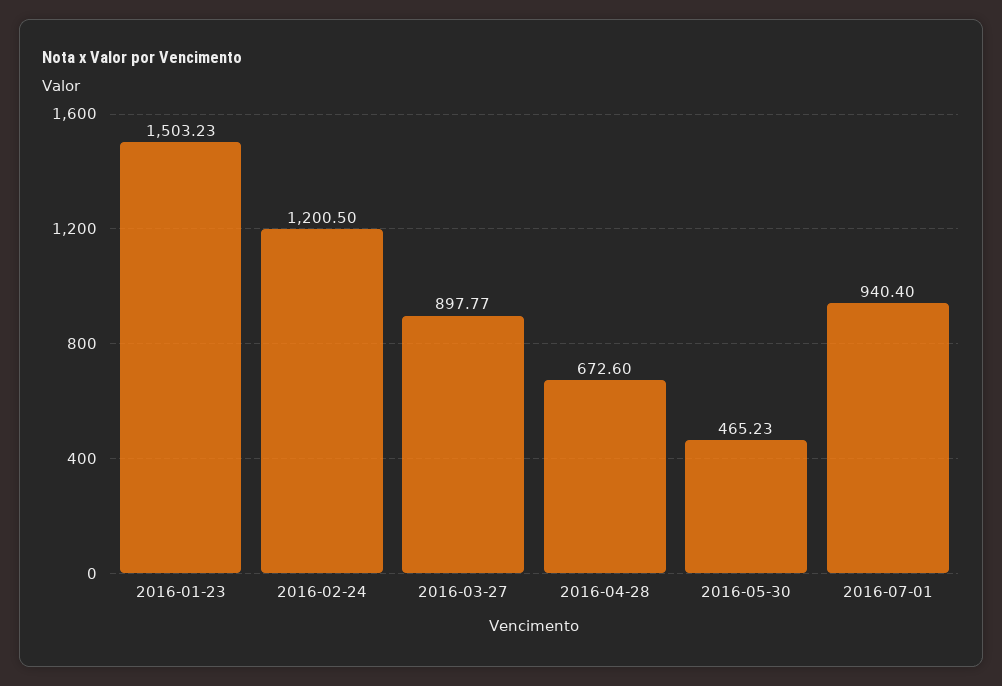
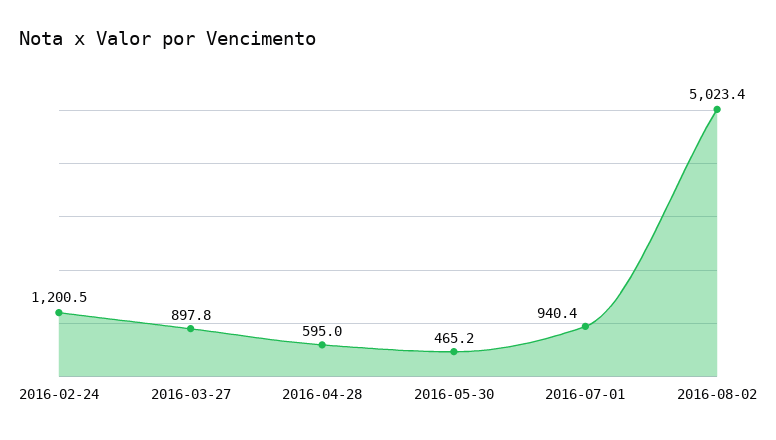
2016-01-23: 1503.23 -> none
2016-04-28: 672.6 -> 595
2016-08-02: none -> 5023.4

